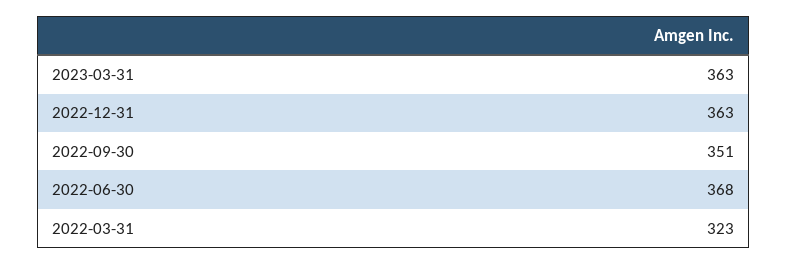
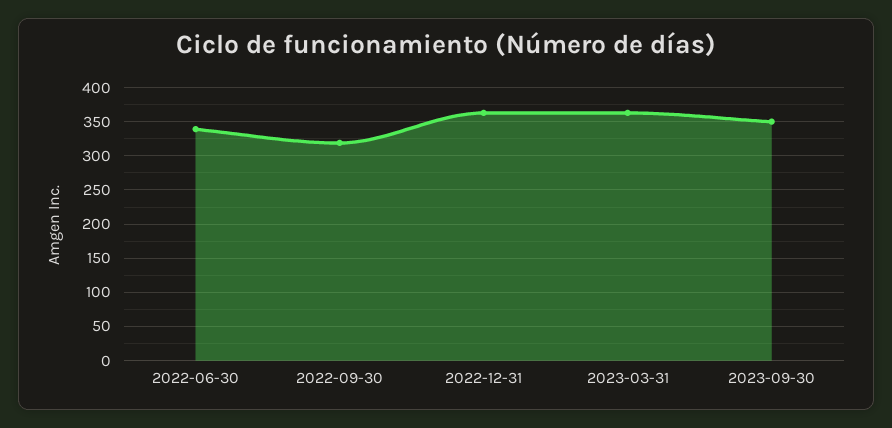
2022-09-30: 351 -> 320
2022-06-30: 368 -> 340
2022-03-31: 323 -> none
2023-09-30: none -> 350

